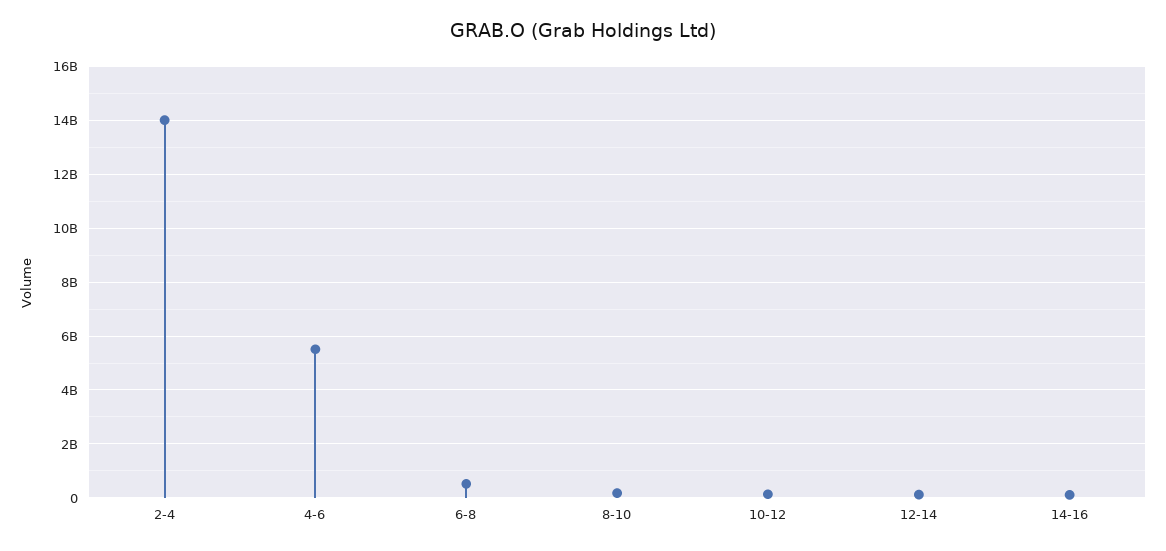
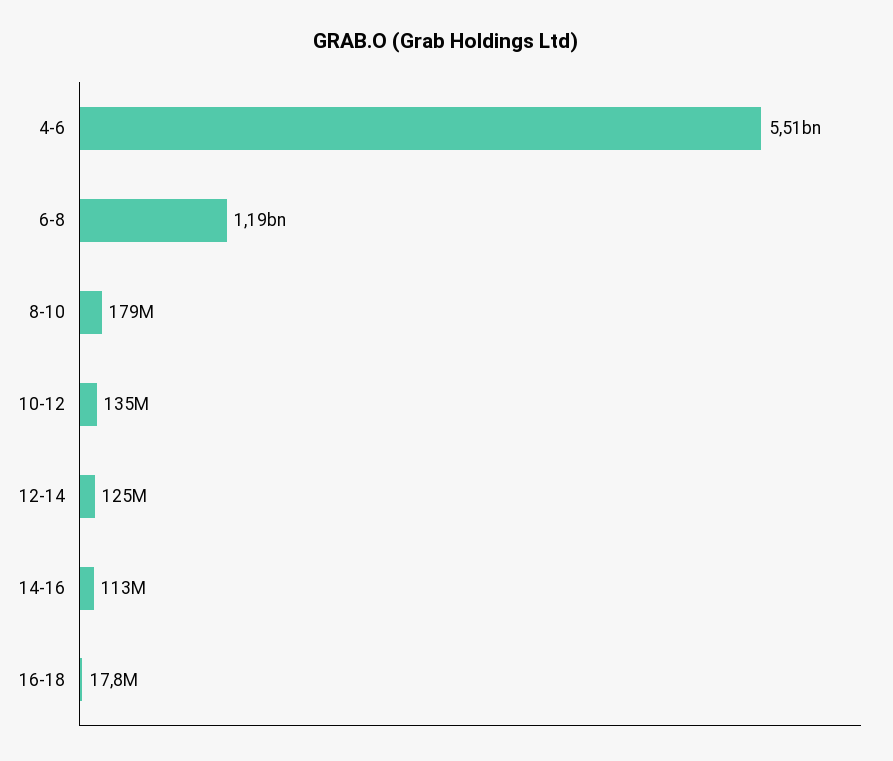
2-4: 14000000000 -> none
6-8: 500000000 -> 1190000000
16-18: none -> 17800000

